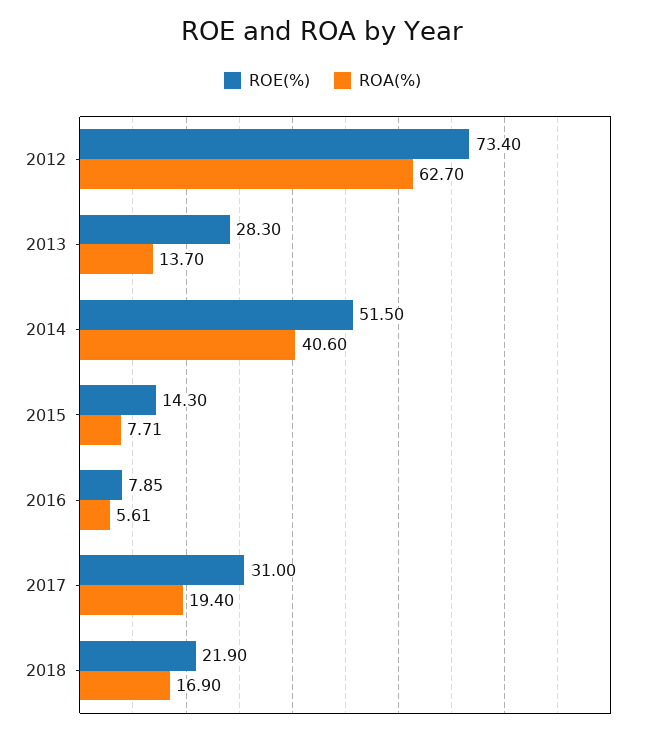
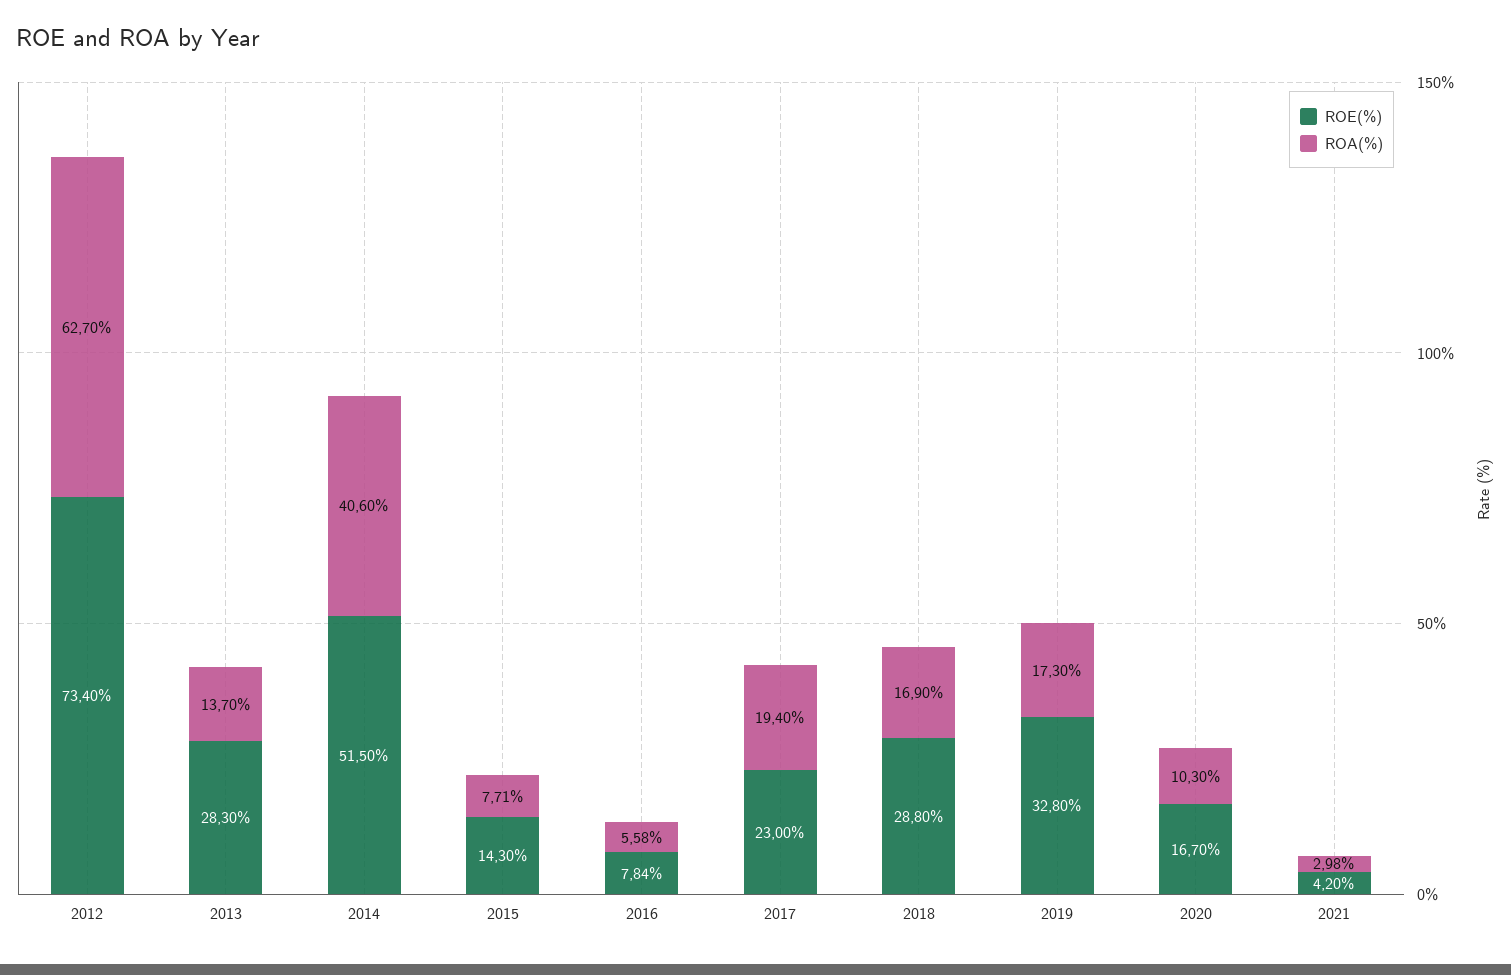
ROE(%), 2016: 7.85 -> 7.84
ROA(%), 2016: 5.61 -> 5.58
ROE(%), 2017: 31 -> 23
ROE(%), 2018: 21.9 -> 28.8
ROE(%), 2019: none -> 32.8
ROA(%), 2019: none -> 17.3
ROE(%), 2020: none -> 16.7
ROA(%), 2020: none -> 10.3
ROE(%), 2021: none -> 4.2
ROA(%), 2021: none -> 2.98

